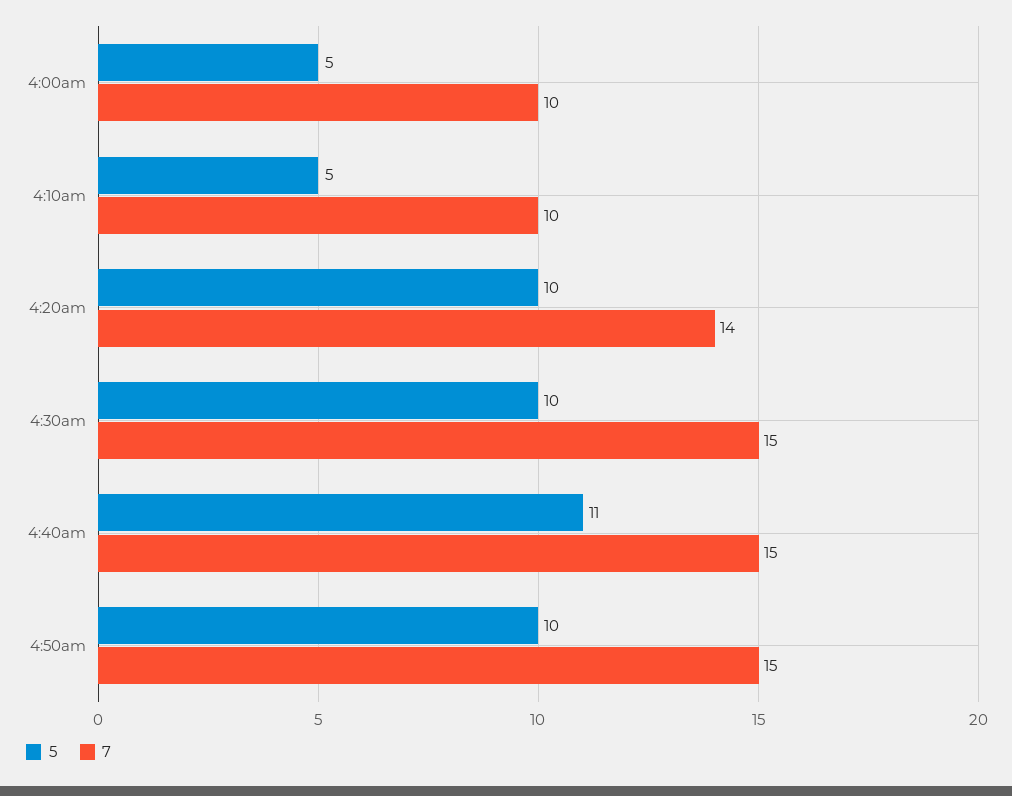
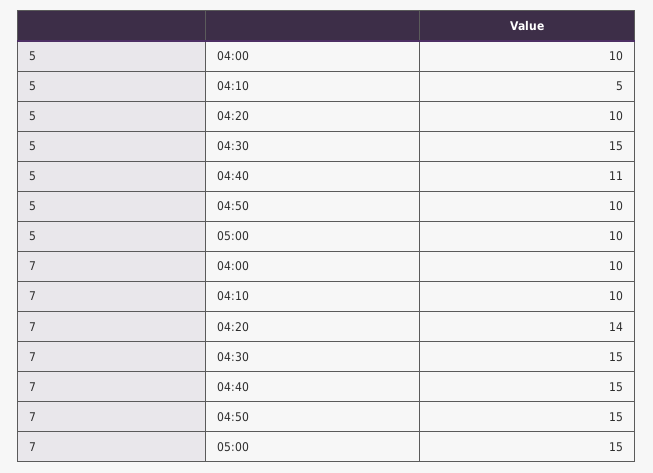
5, 4:00am: 5 -> 10
5, 4:30am: 10 -> 15
5, 05:00: none -> 10
7, 05:00: none -> 15

